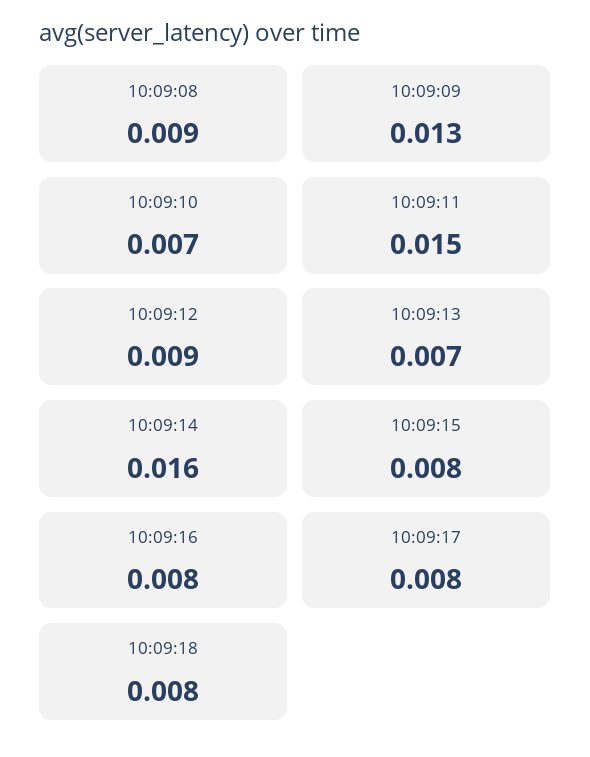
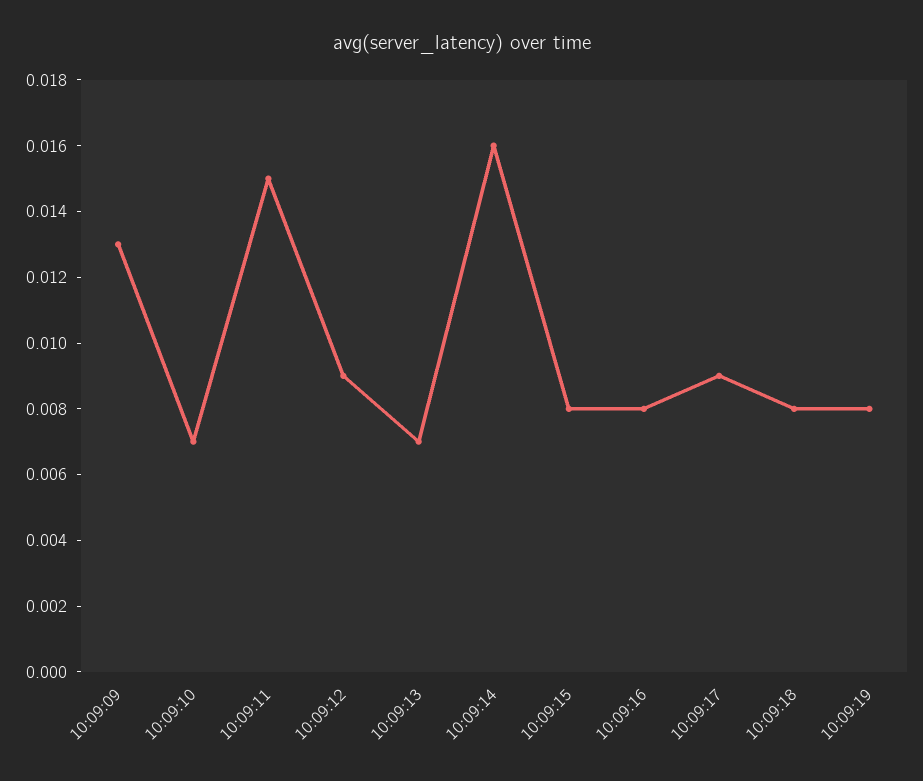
10:09:08: 0.009 -> none
10:09:17: 0.008 -> 0.009
10:09:19: none -> 0.008

